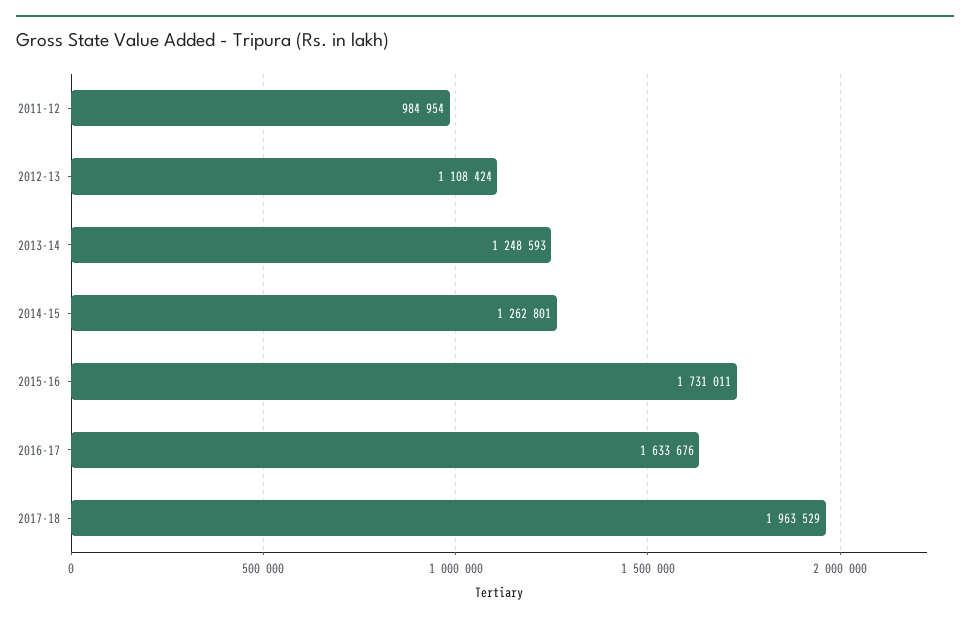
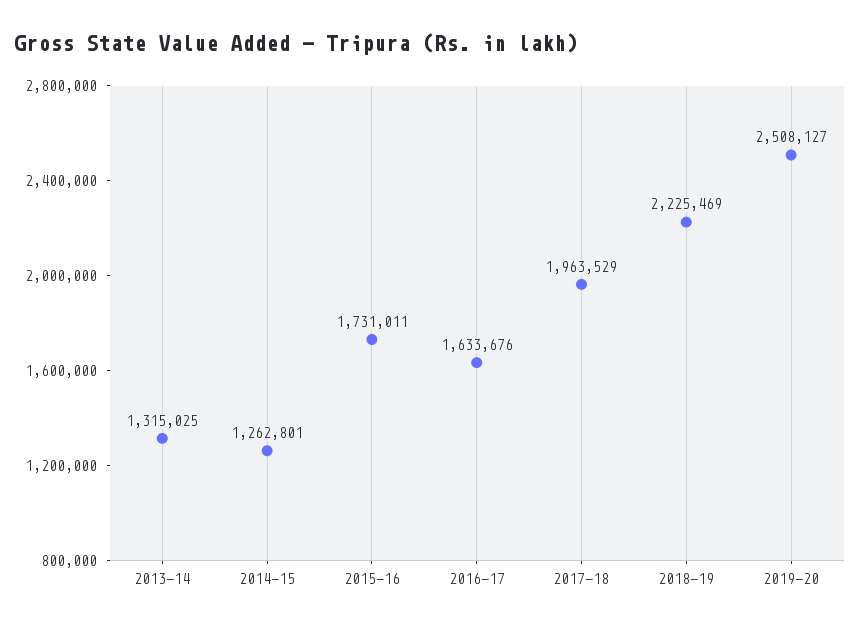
2011-12: 984954 -> none
2012-13: 1108424 -> none
2013-14: 1248593 -> 1315025
2018-19: none -> 2225469
2019-20: none -> 2508127

